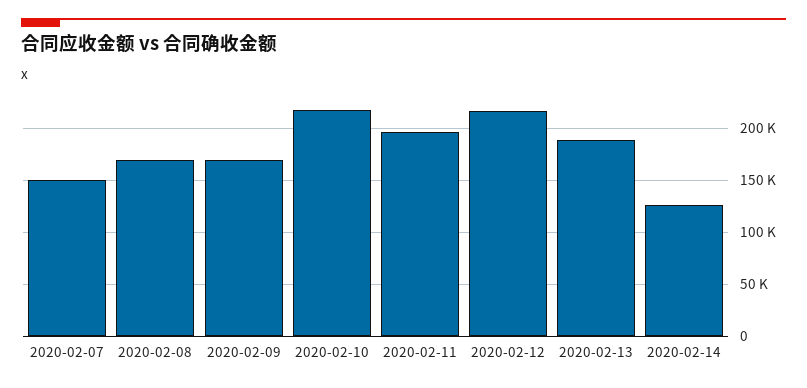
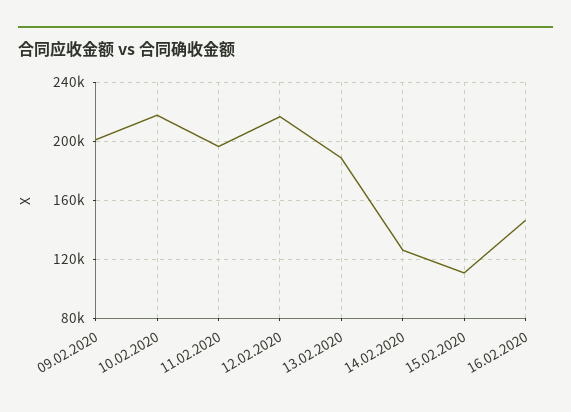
2020-02-07: 150000 -> none
2020-02-08: 170000 -> none
2020-02-09: 170000 -> 200000
15.02.2020: none -> 110000
16.02.2020: none -> 145000

